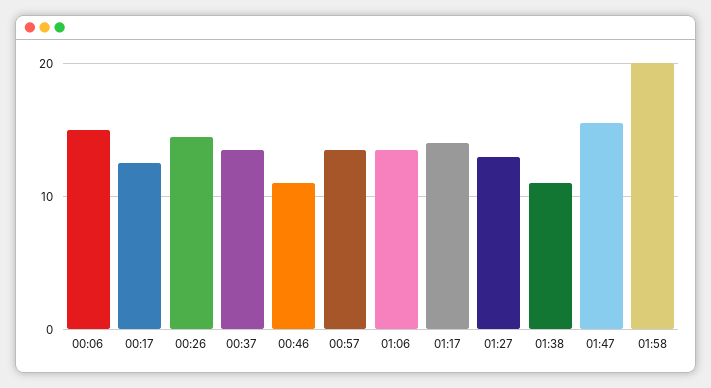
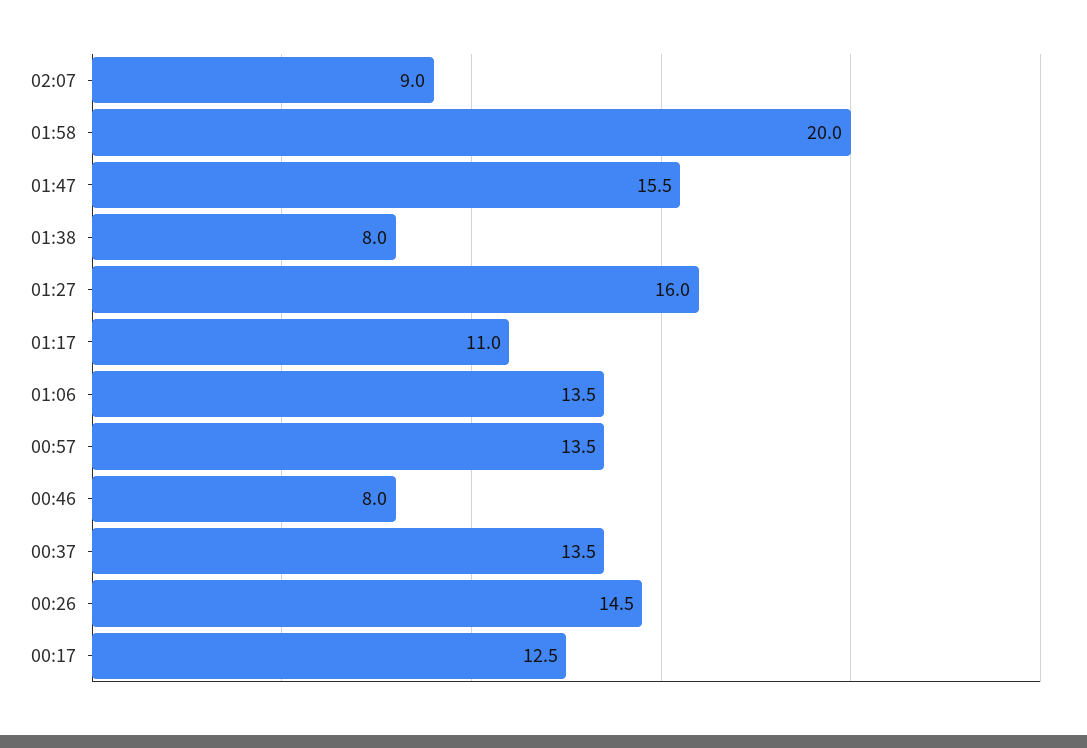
00:06: 15 -> none
00:46: 11 -> 8
01:17: 14 -> 11
01:27: 13 -> 16
01:38: 11 -> 8
02:07: none -> 9

